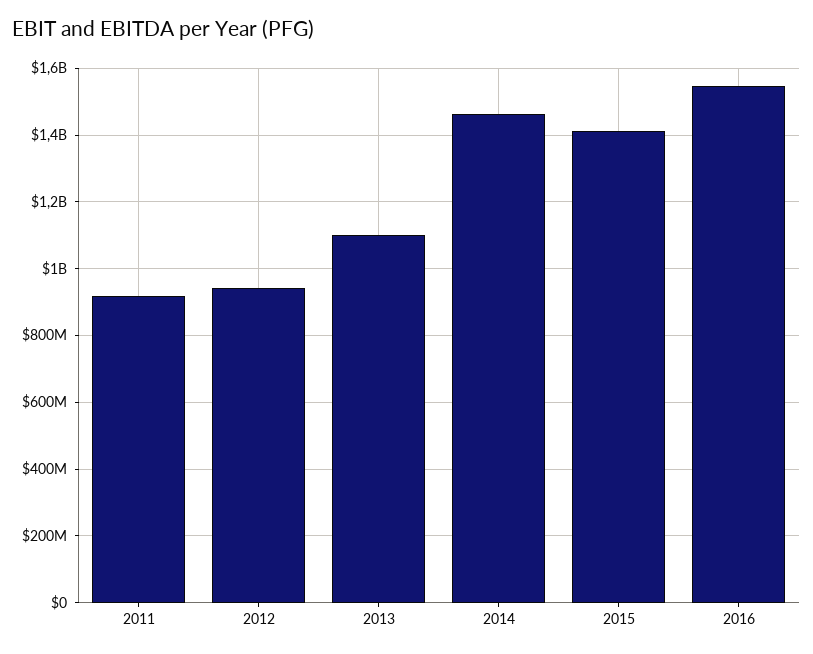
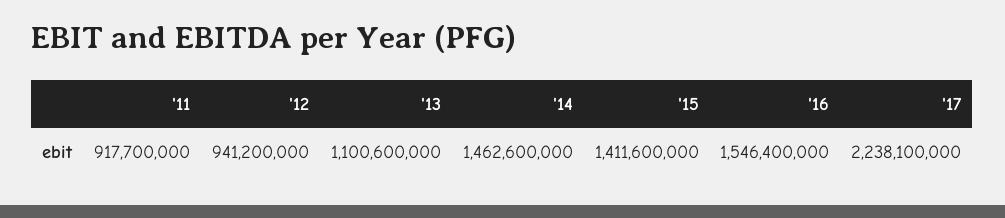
'17: none -> 2238100000

